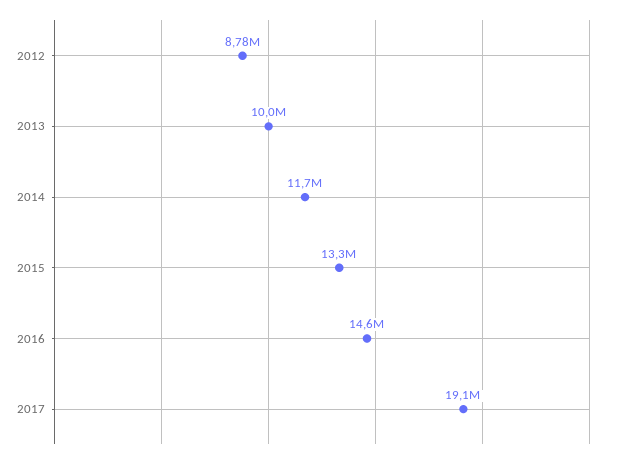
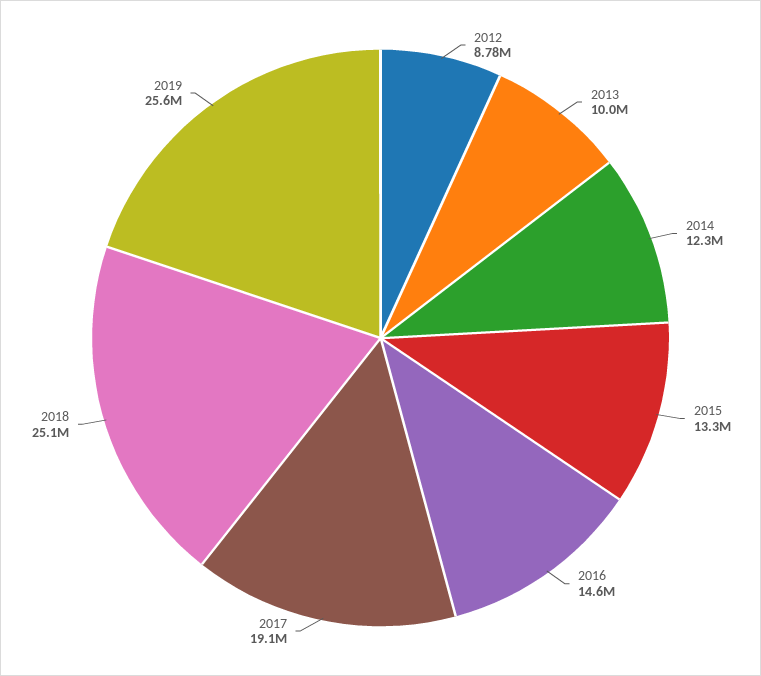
2014: 11700000 -> 12300000
2018: none -> 25100000
2019: none -> 25600000

